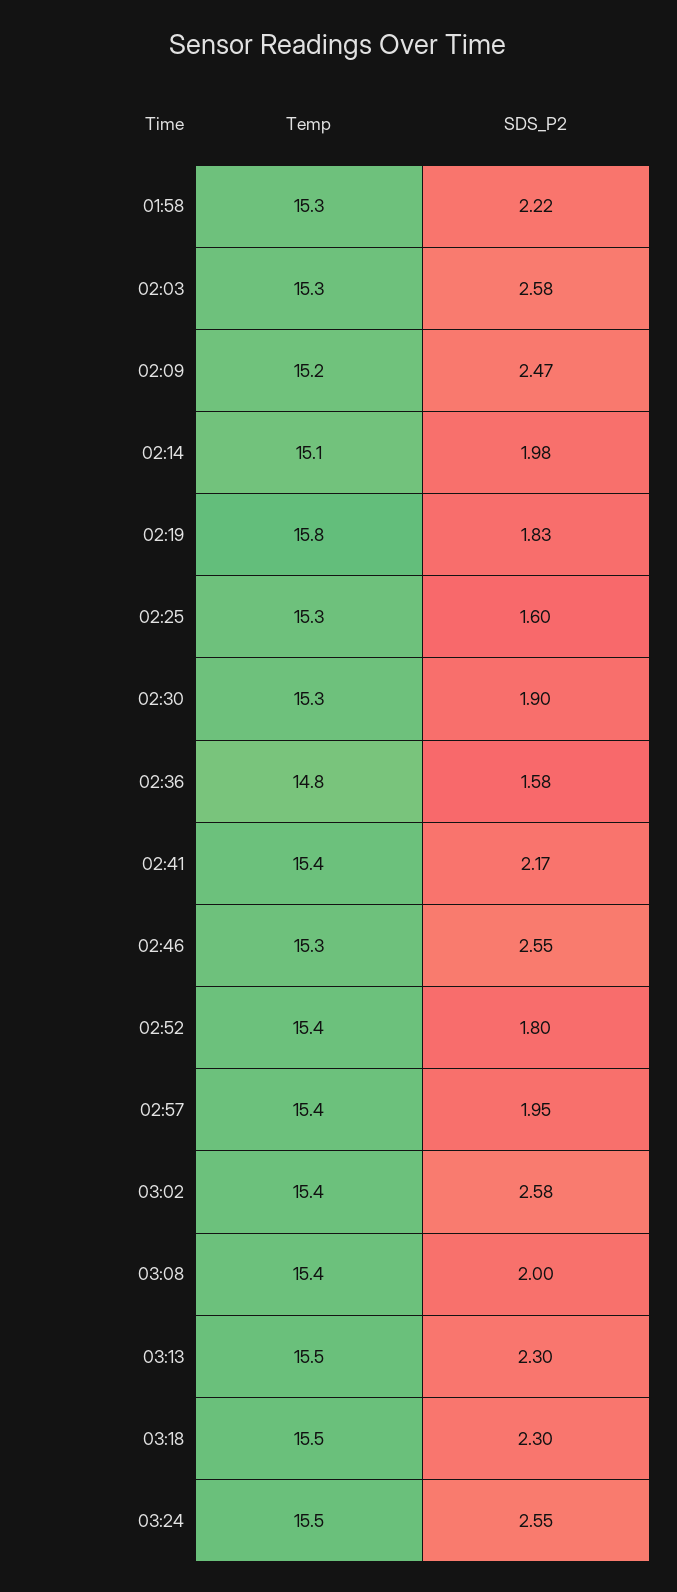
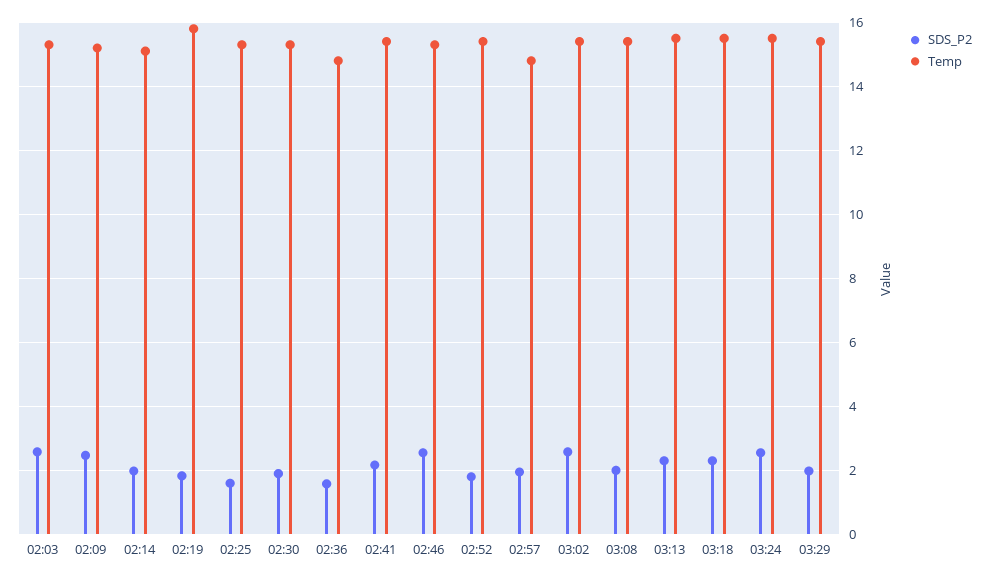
Temp, 01:58: 15.3 -> none
SDS_P2, 01:58: 2.22 -> none
Temp, 02:57: 15.4 -> 14.8
SDS_P2, 03:29: none -> 2
Temp, 03:29: none -> 15.4

